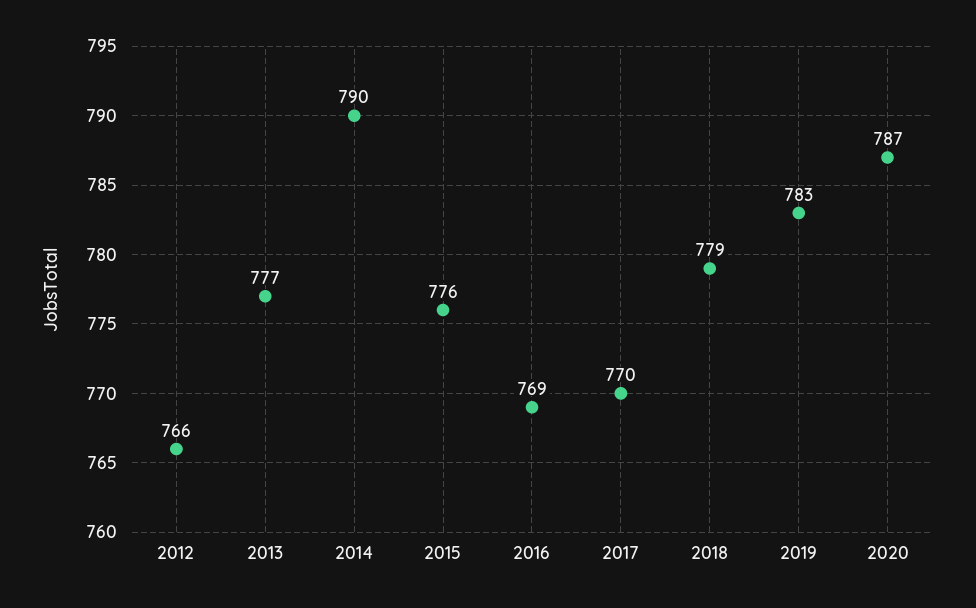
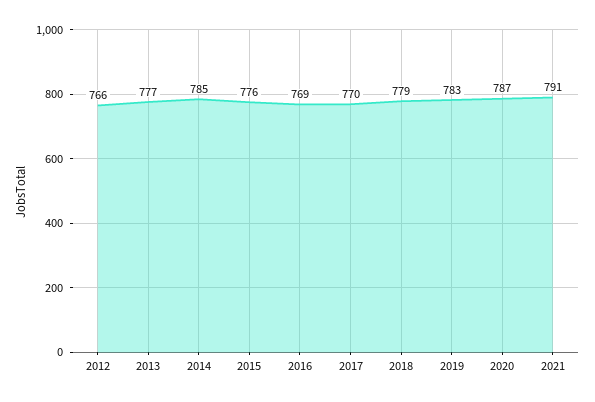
2014: 790 -> 785
2021: none -> 791

